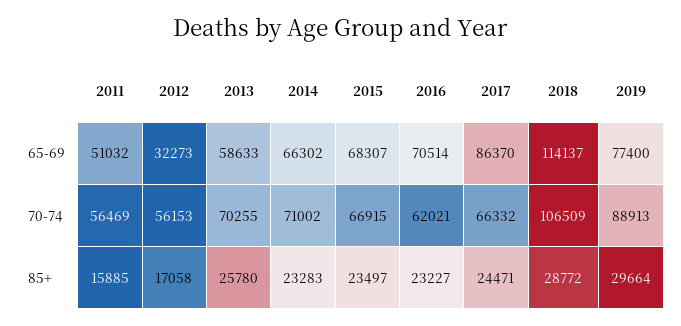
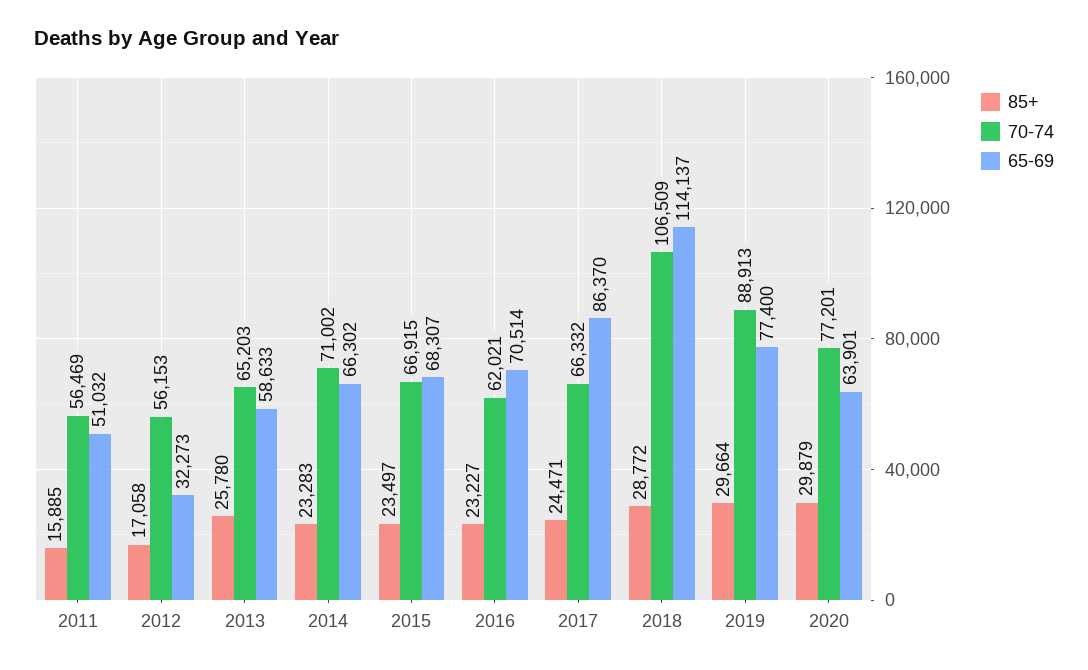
70-74, 2013: 70255 -> 65203
85+, 2020: none -> 29879
70-74, 2020: none -> 77201
65-69, 2020: none -> 63901

